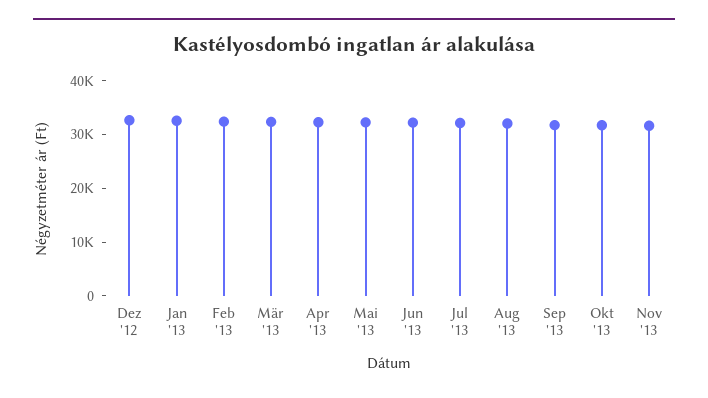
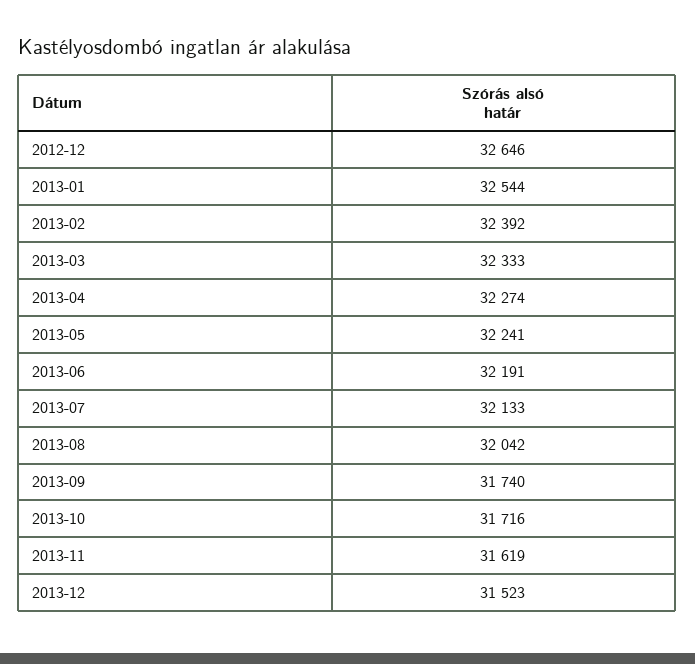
2013-12: none -> 31523

